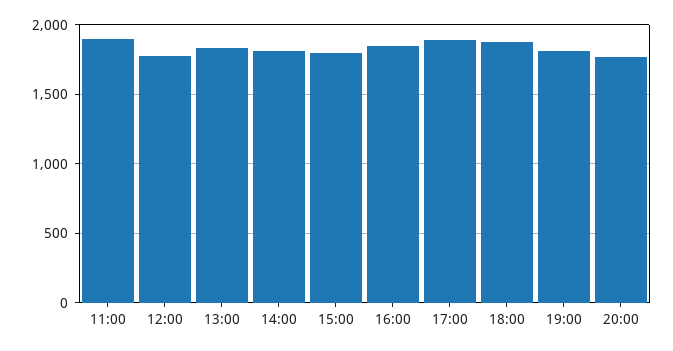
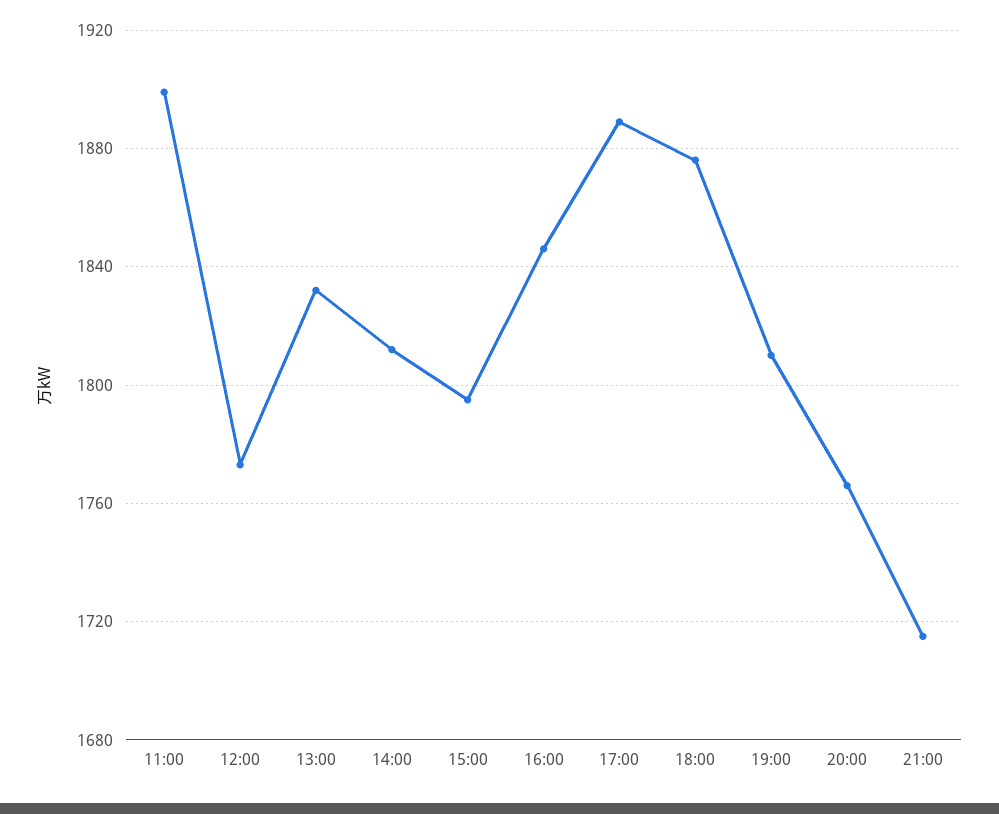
21:00: none -> 1715

